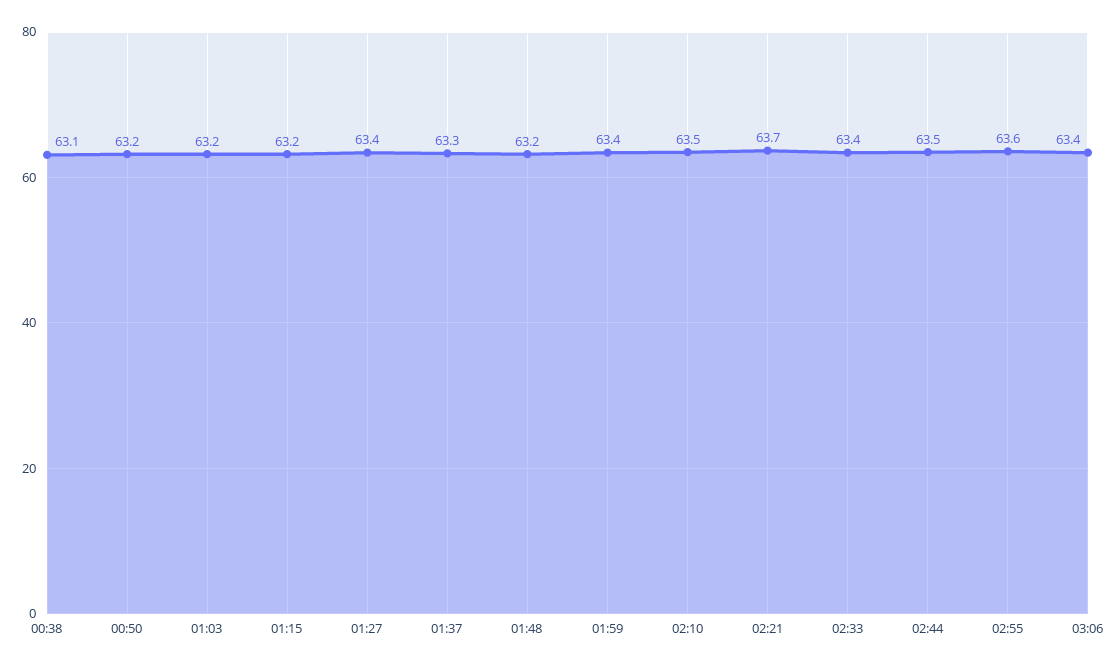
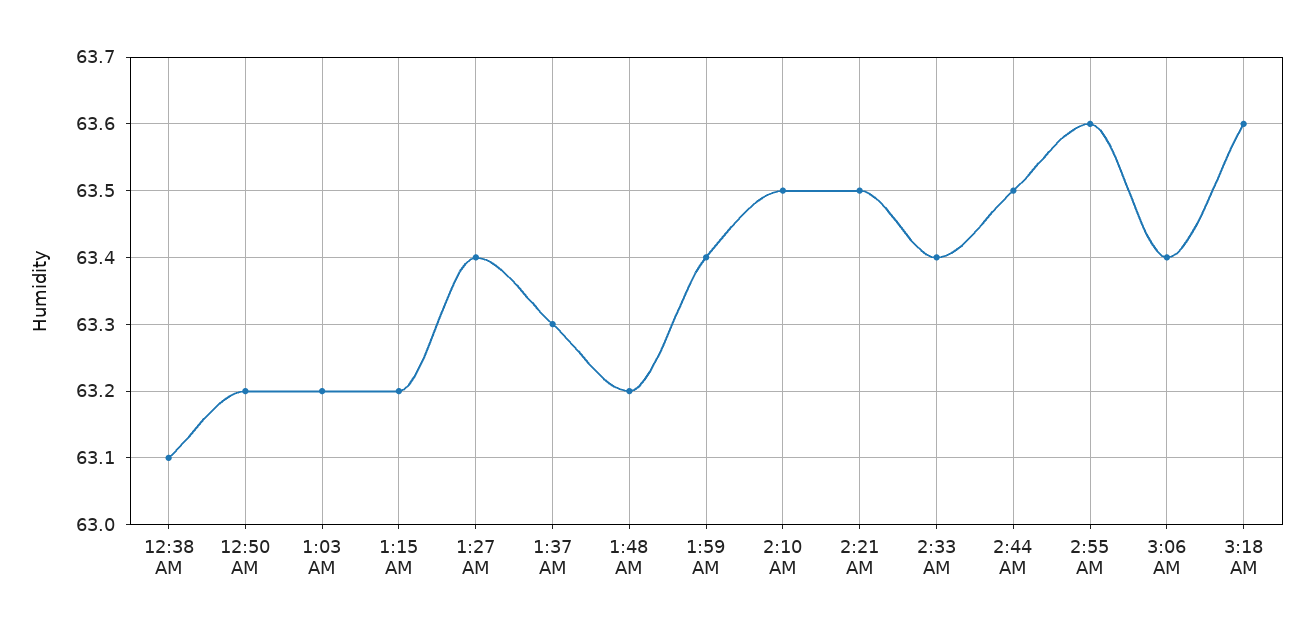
02:21: 63.7 -> 63.5
3:18 AM: none -> 63.6

